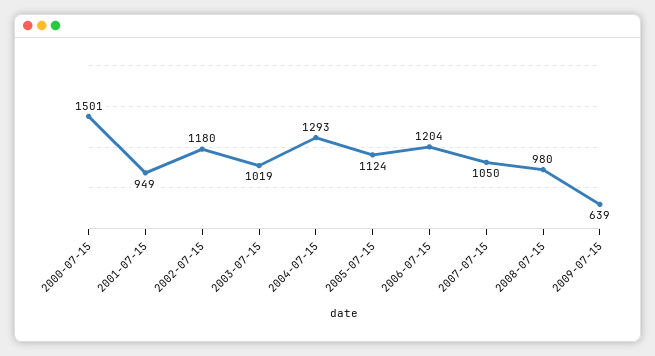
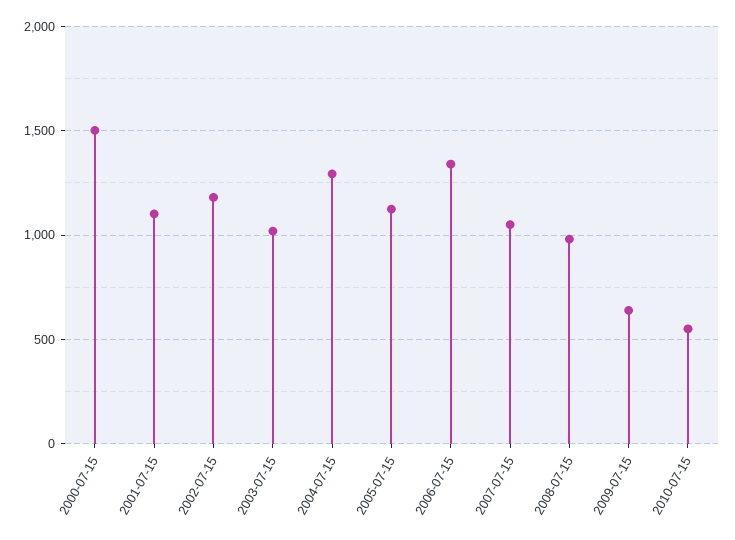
2001-07-15: 949 -> 1100
2006-07-15: 1204 -> 1350
2010-07-15: none -> 550

